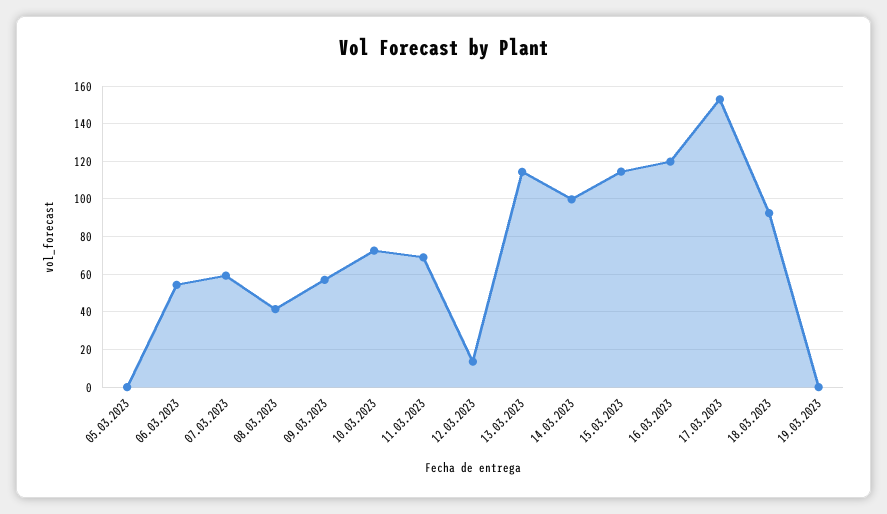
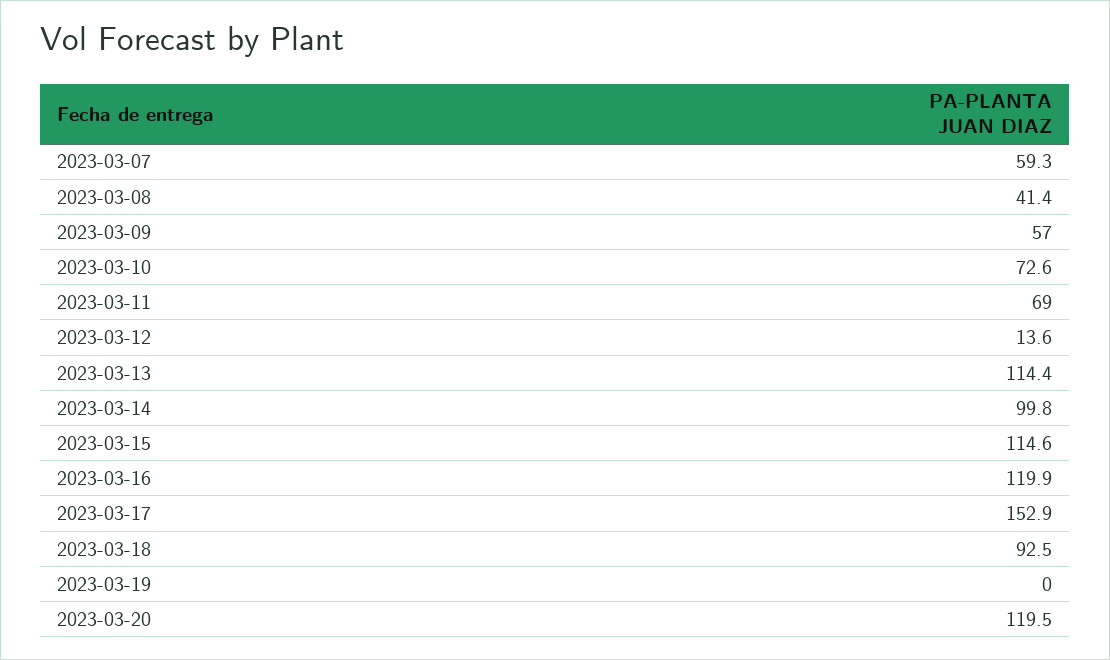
05.03.2023: 0 -> none
06.03.2023: 55 -> none
2023-03-20: none -> 119.5

